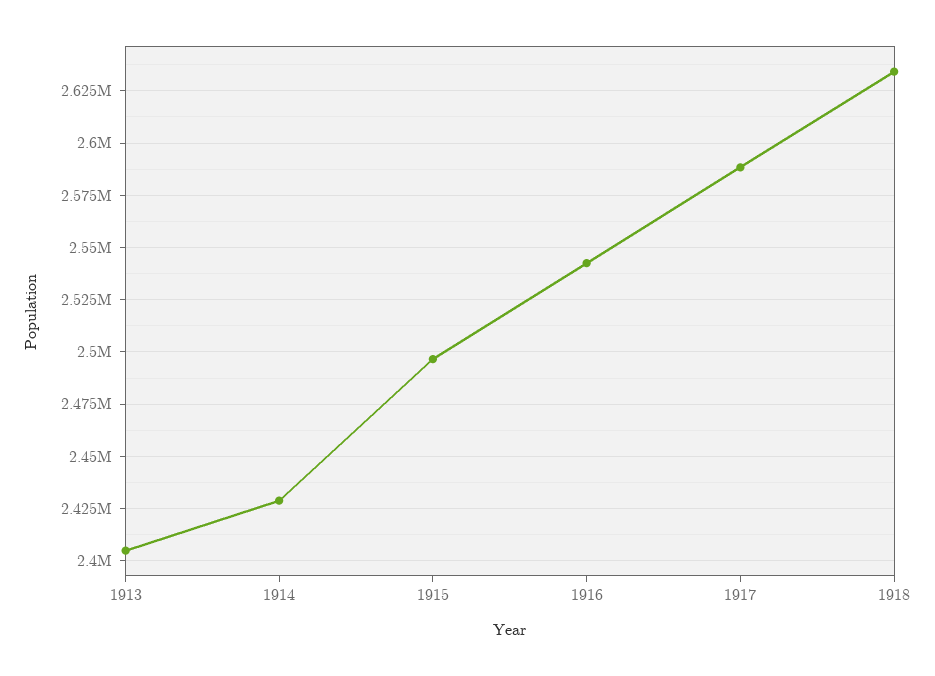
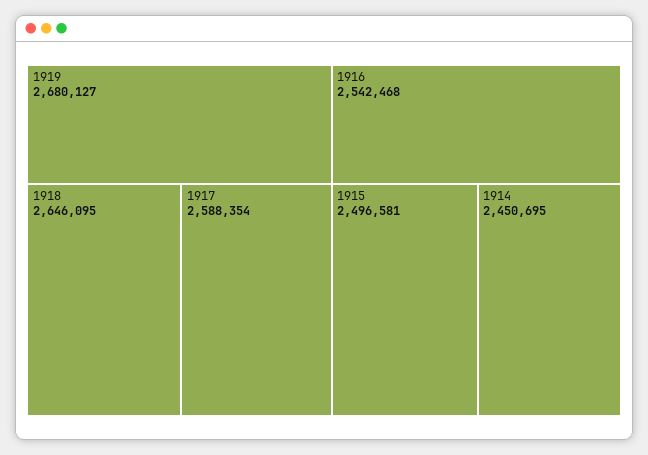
1913: 2405000 -> none
1914: 2430000 -> 2450695
1918: 2635000 -> 2646095
1919: none -> 2680127

